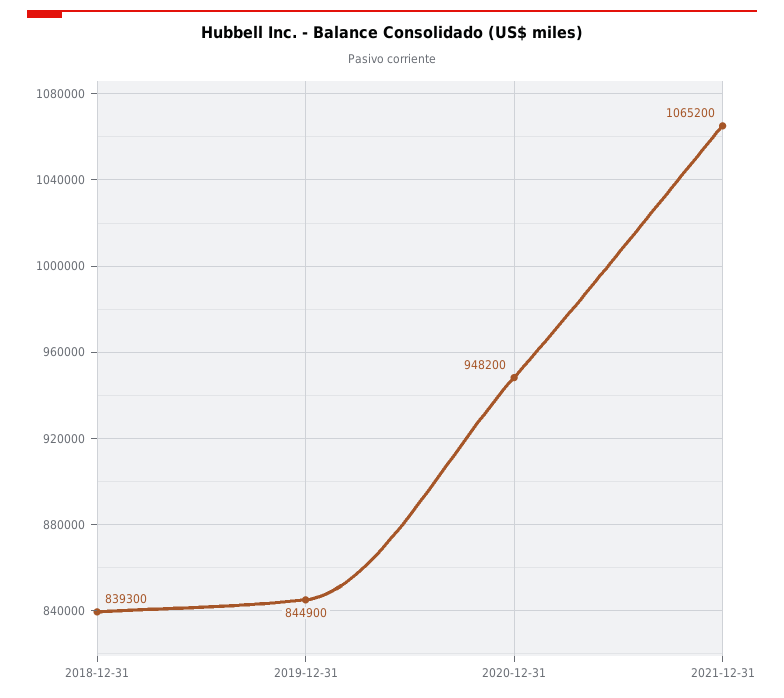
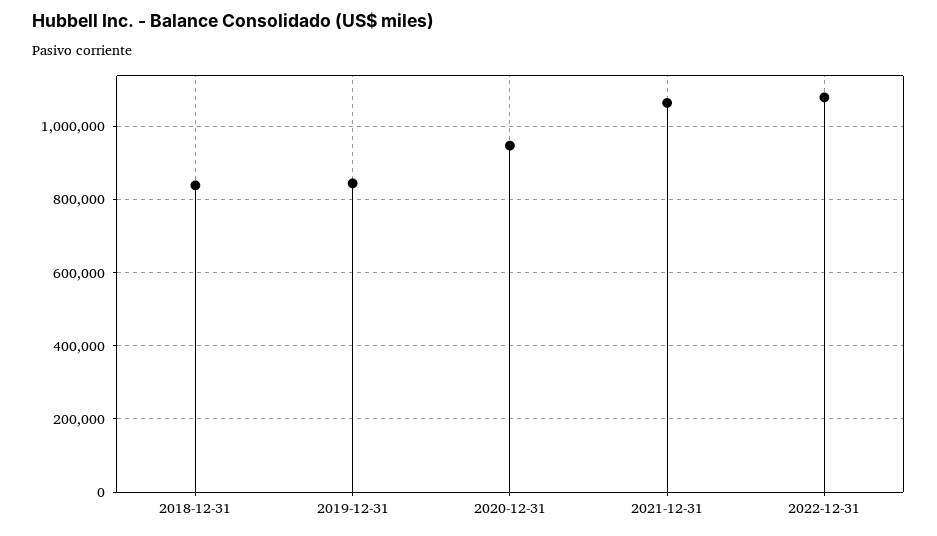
2022-12-31: none -> 1080000

